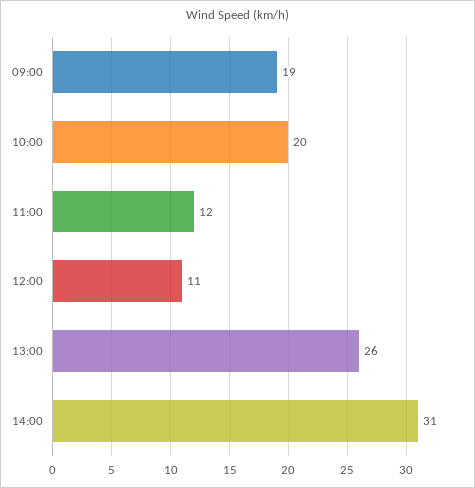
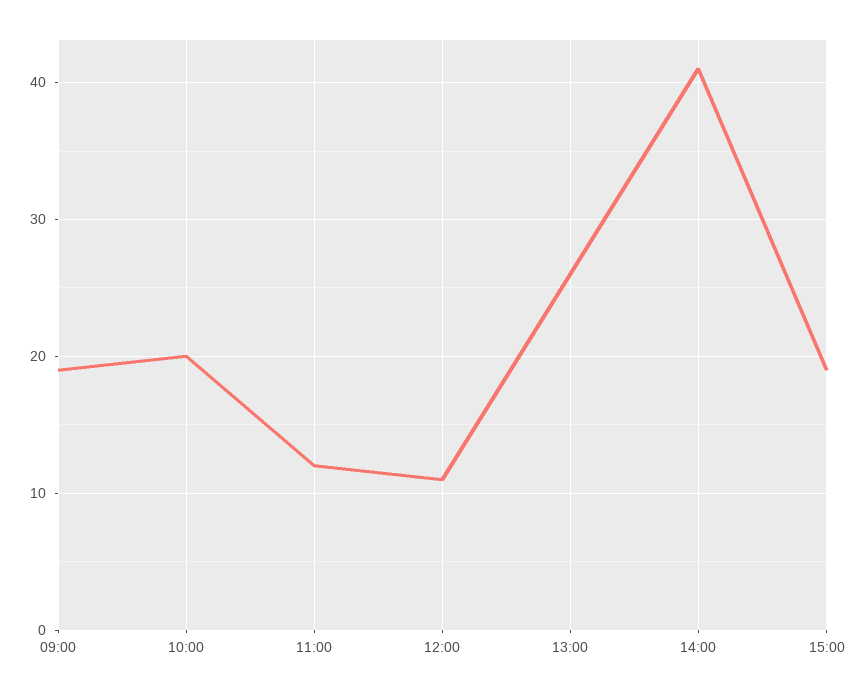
14:00: 31 -> 41
15:00: none -> 19

